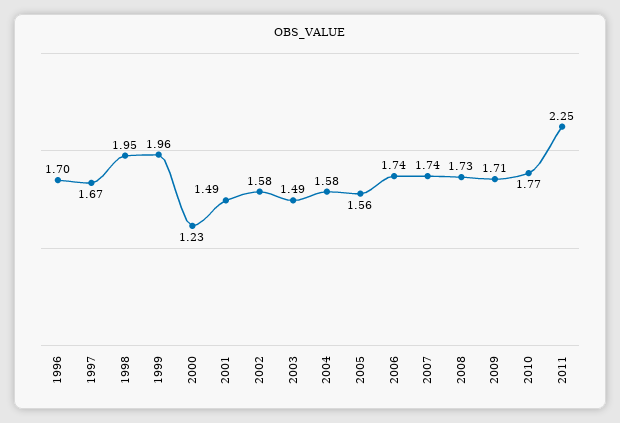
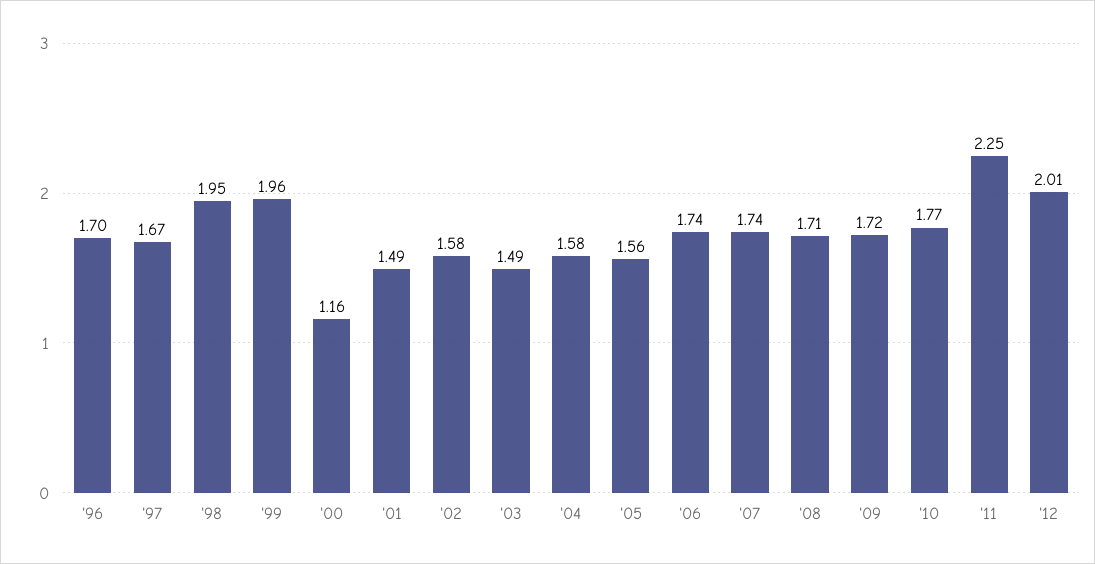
2000: 1.23 -> 1.16
2008: 1.73 -> 1.71
2009: 1.71 -> 1.72
'12: none -> 2.01

